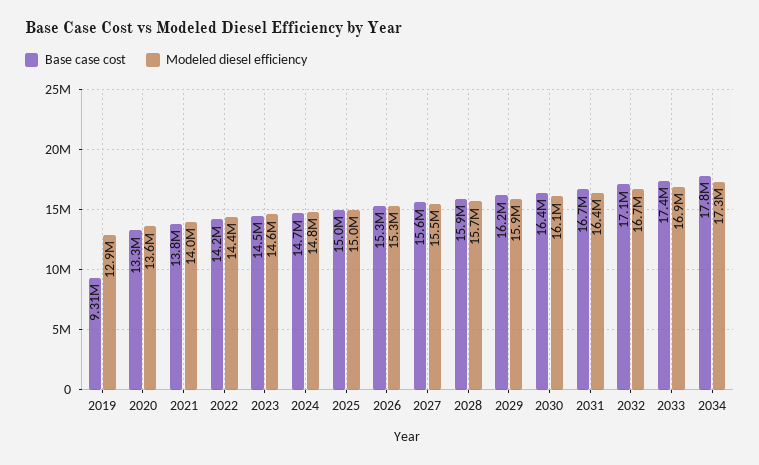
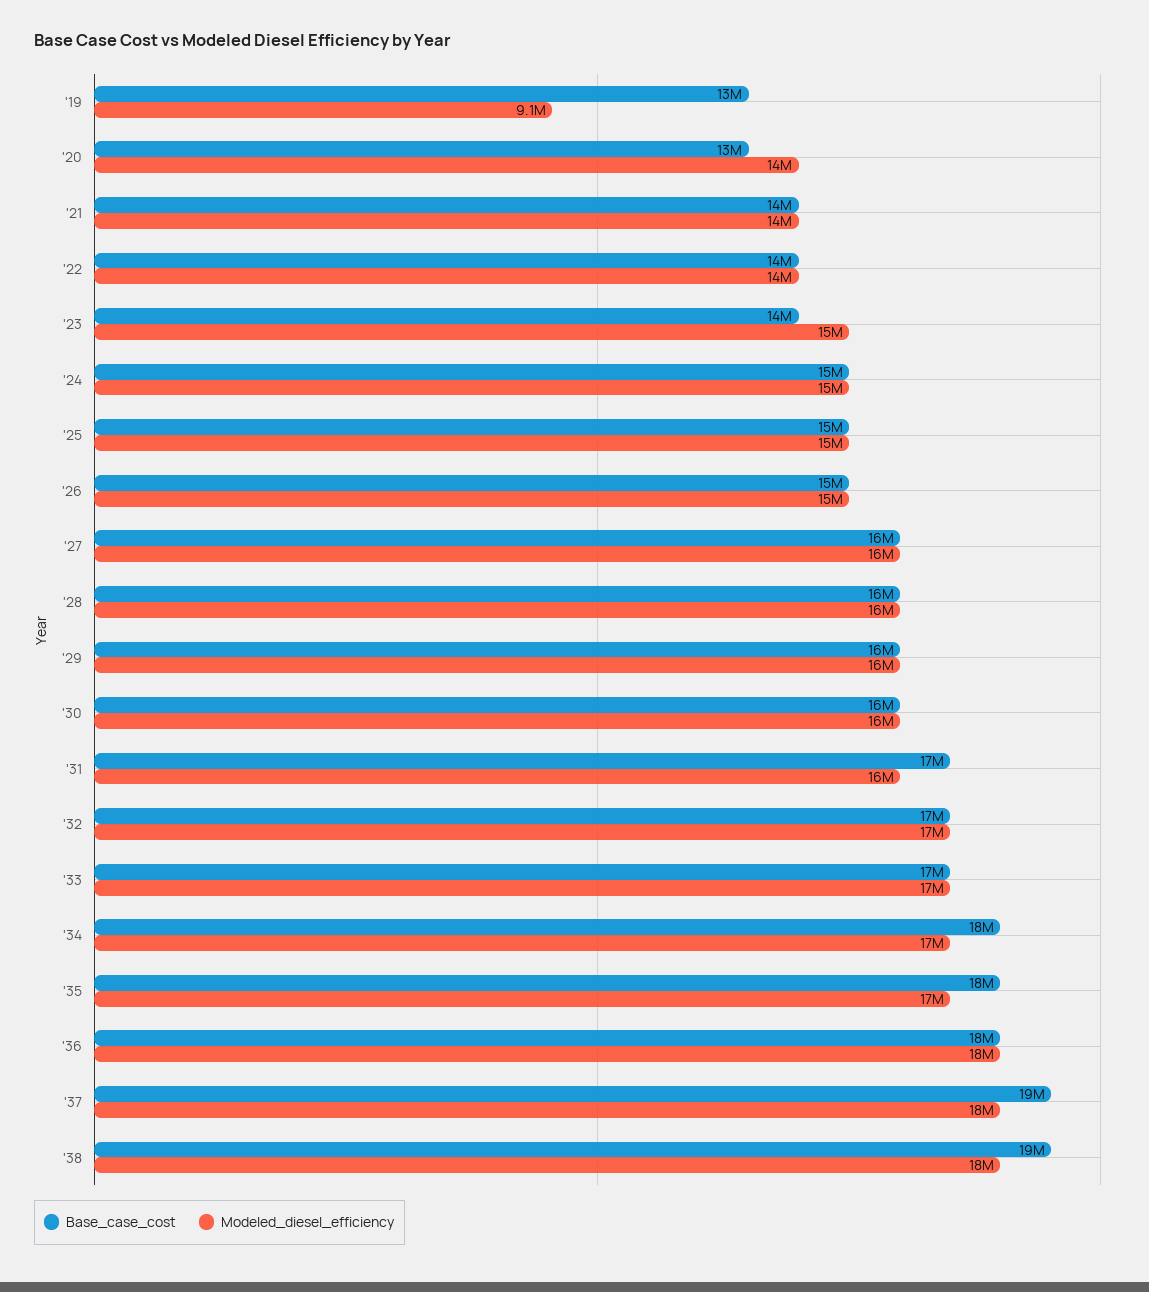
Base case cost, 2019: 9310000 -> 13000000
Modeled diesel efficiency, 2019: 12900000 -> 9100000
Base case cost, '35: none -> 18000000
Modeled diesel efficiency, '35: none -> 17000000
Base case cost, '36: none -> 18000000
Modeled diesel efficiency, '36: none -> 18000000
Base case cost, '37: none -> 19000000
Modeled diesel efficiency, '37: none -> 18000000
Base case cost, '38: none -> 19000000
Modeled diesel efficiency, '38: none -> 18000000

